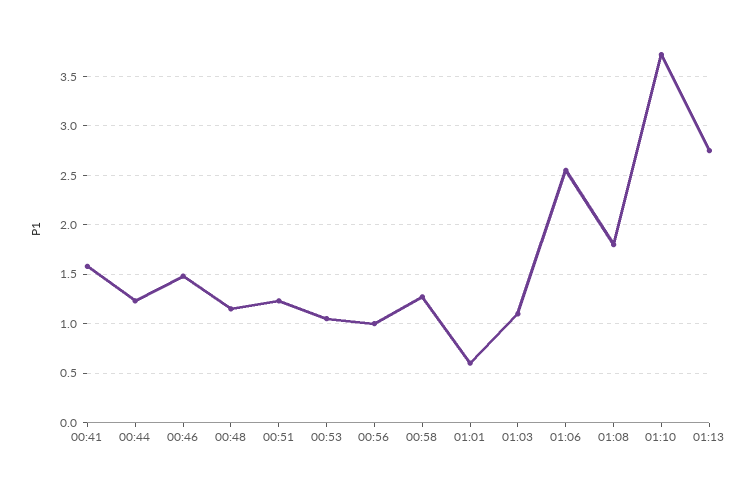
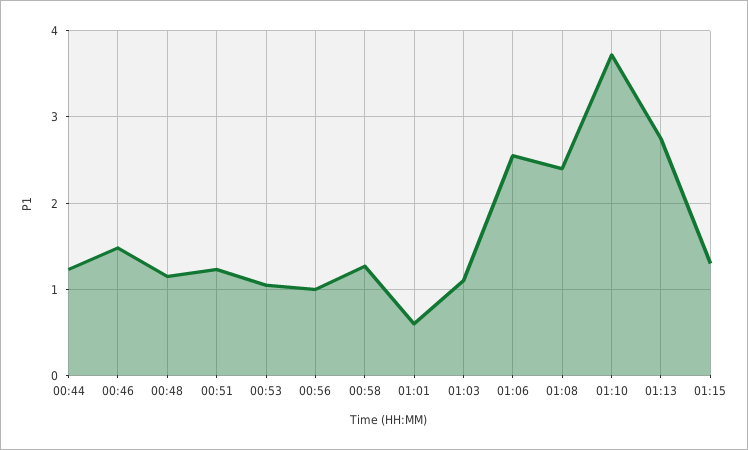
00:41: 1.6 -> none
01:08: 1.8 -> 2.4
01:15: none -> 1.3

